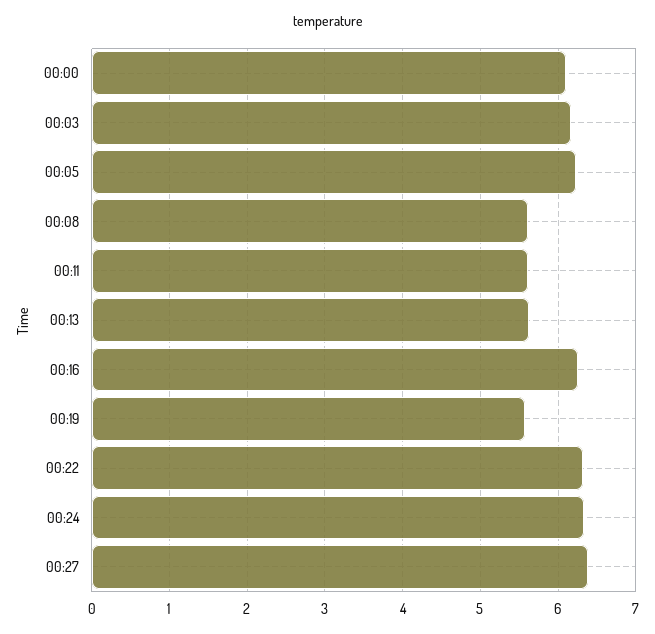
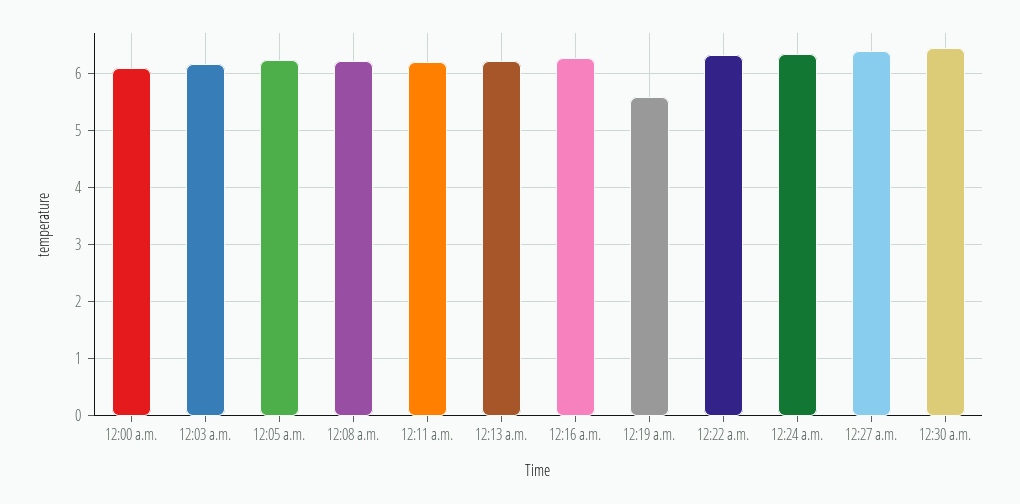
00:08: 5.6 -> 6.2
00:11: 5.6 -> 6.2
00:13: 5.6 -> 6.2
12:30 a.m.: none -> 6.4

